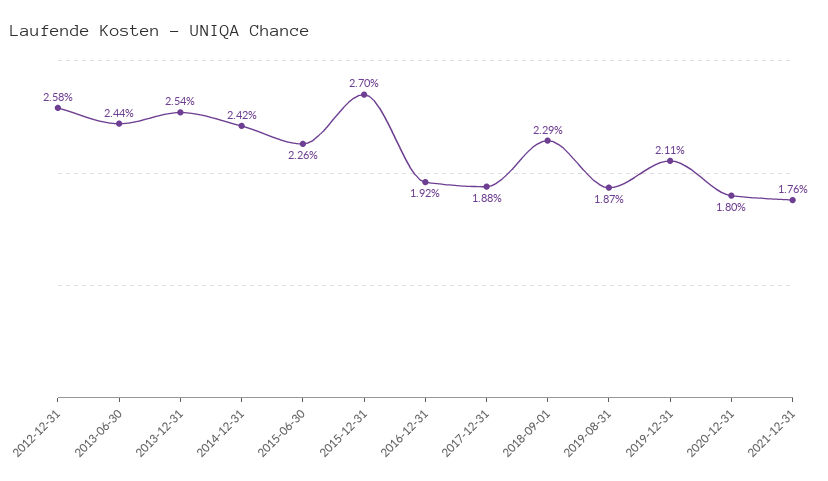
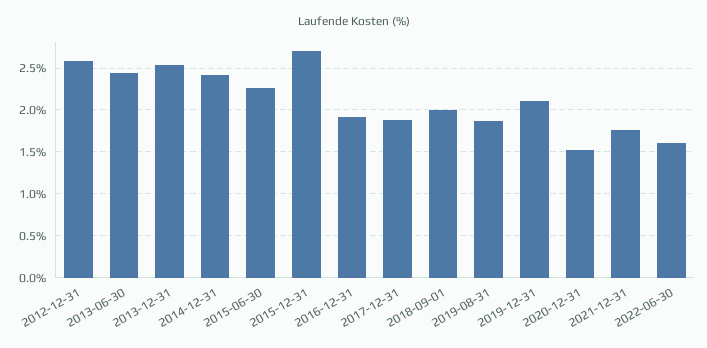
2018-09-01: 2.29 -> 2
2020-12-31: 1.8 -> 1.5
2022-06-30: none -> 1.6

